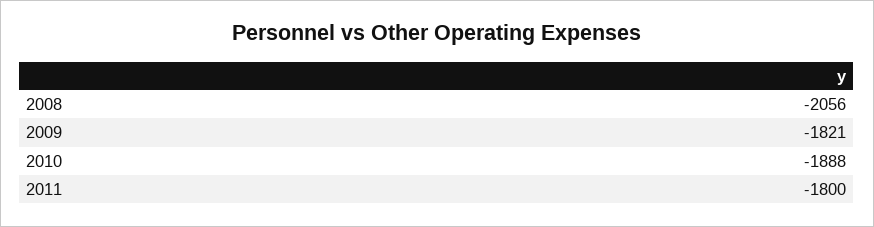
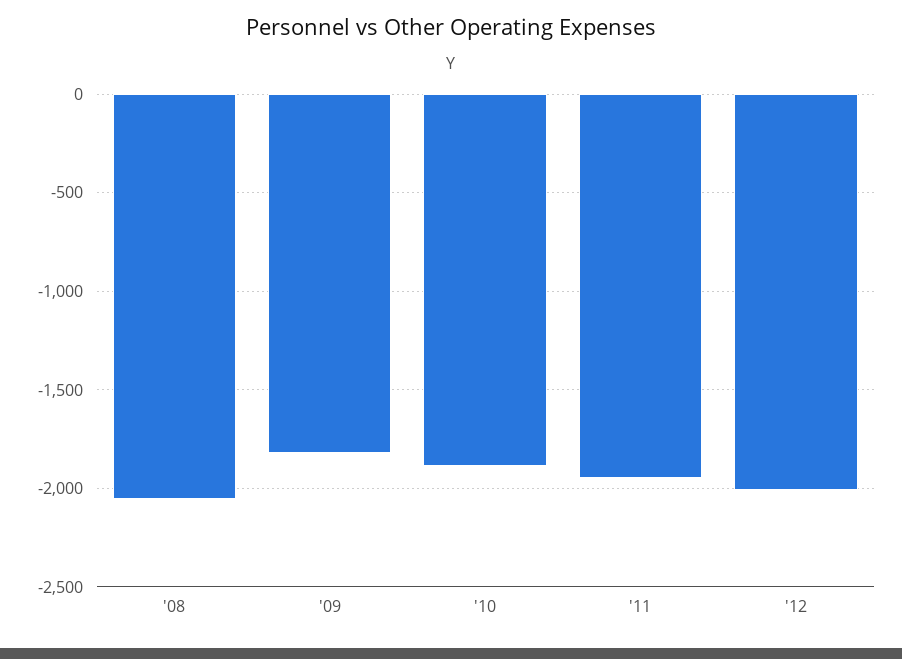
2011: -1800 -> -1950
'12: none -> -2000

